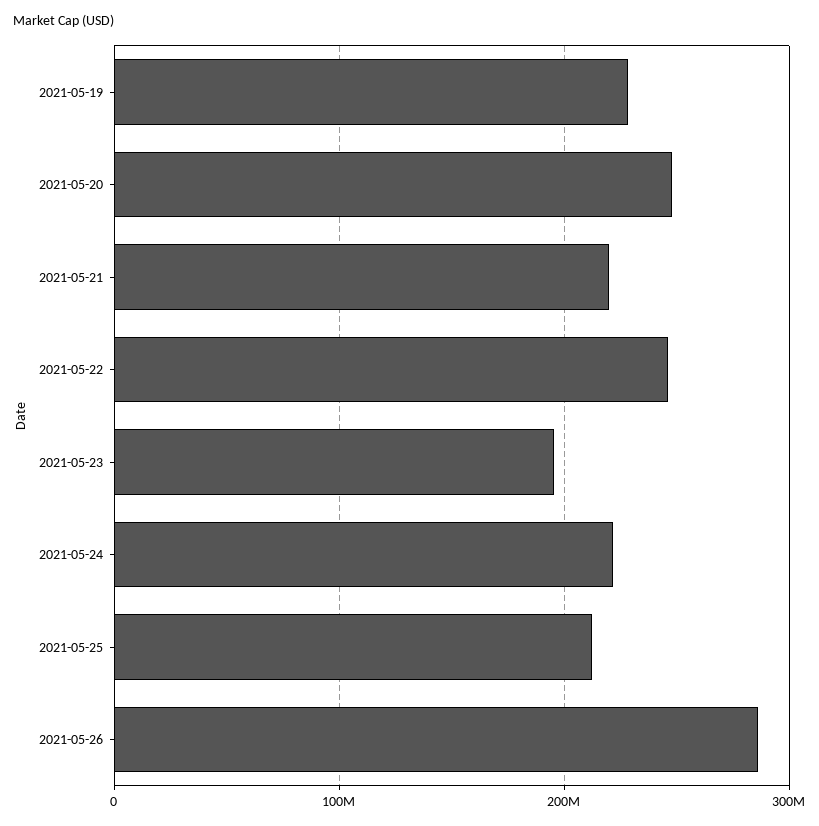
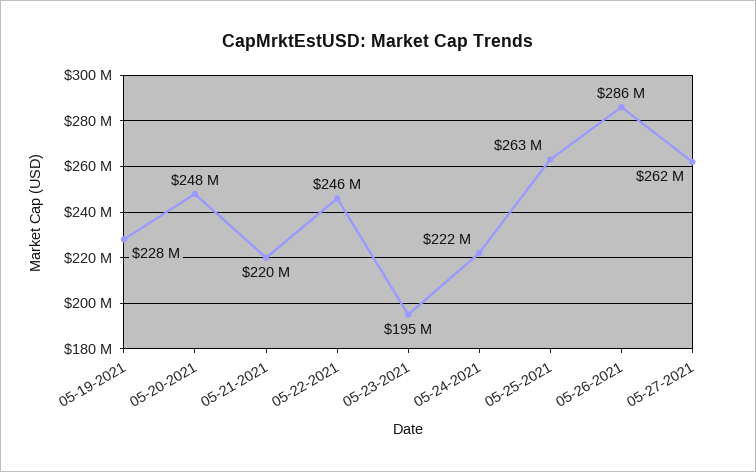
2021-05-25: 210000000 -> 263000000
05-27-2021: none -> 262000000

